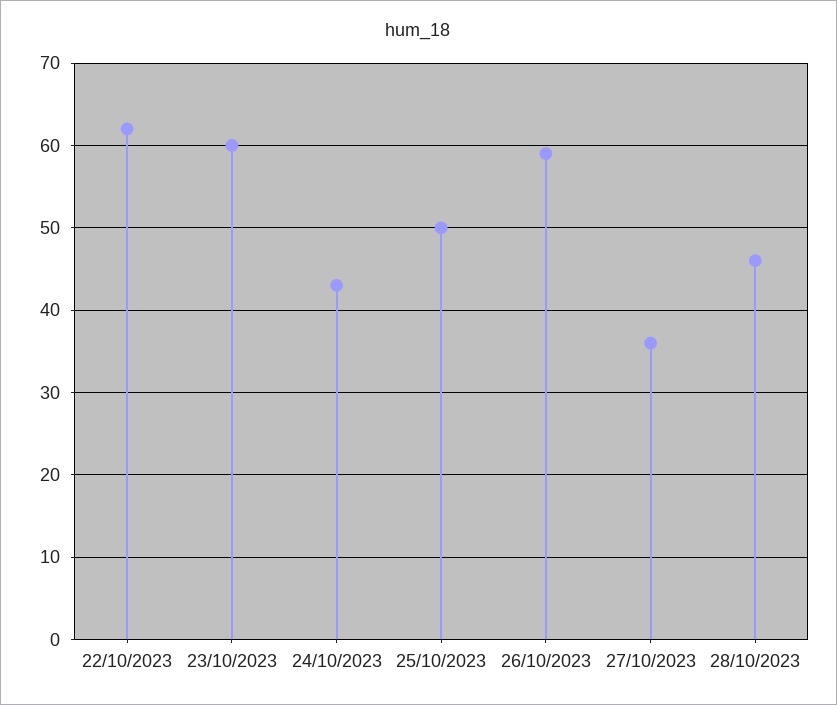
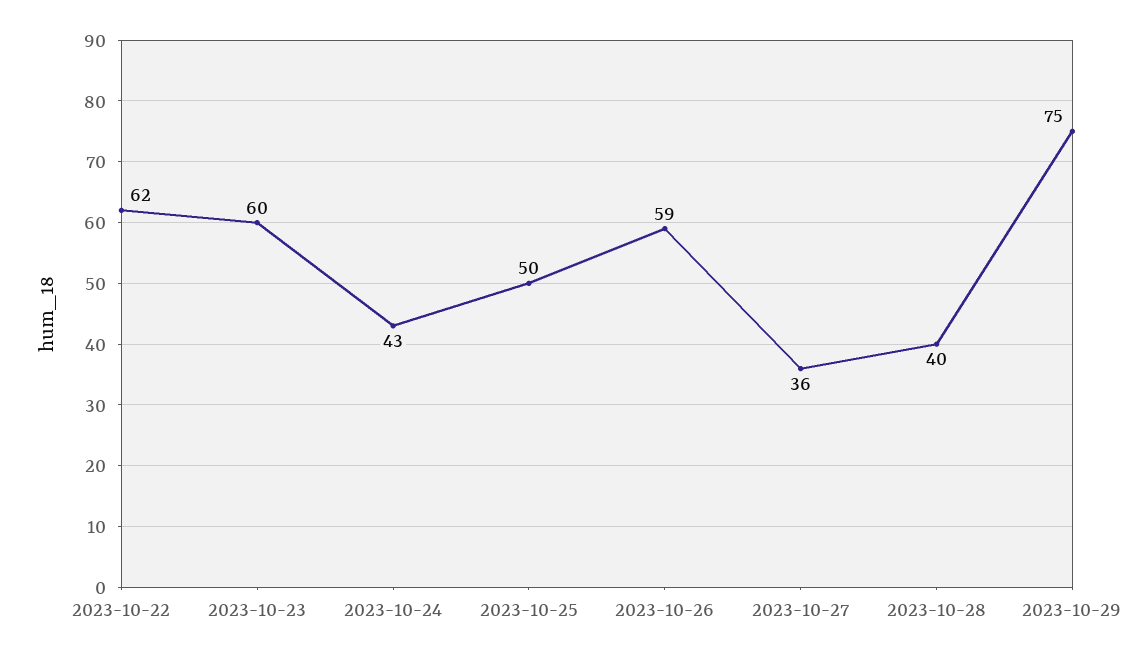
28/10/2023: 46 -> 40
2023-10-29: none -> 75

